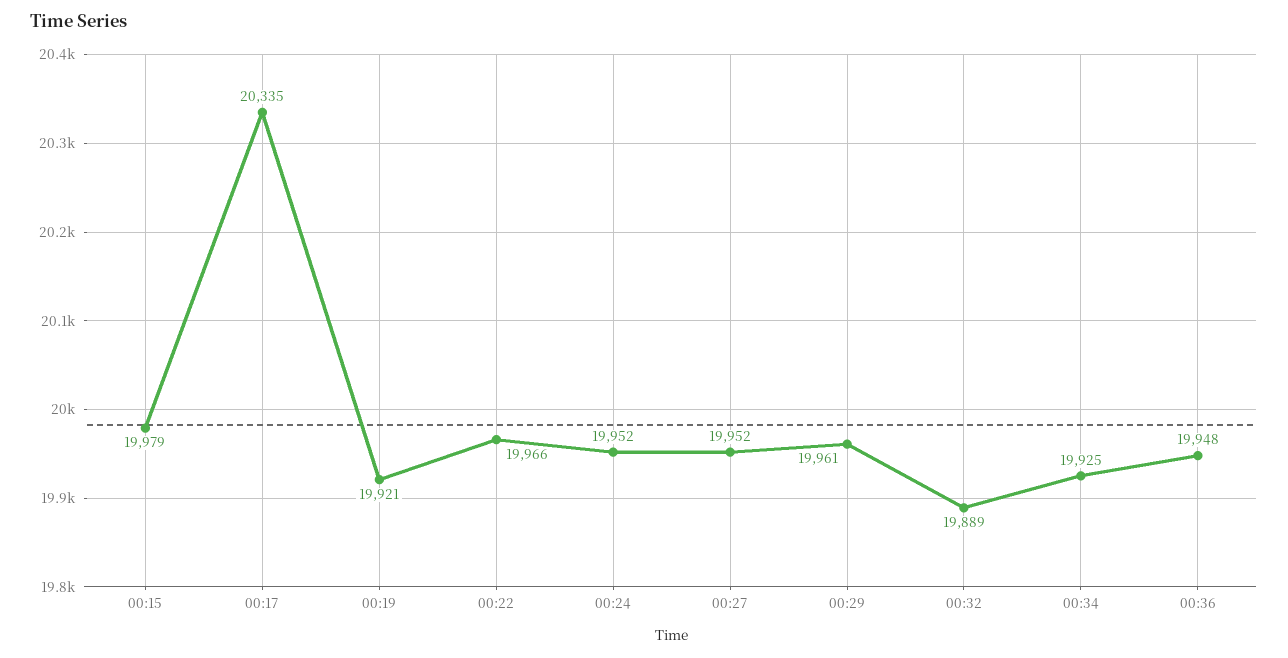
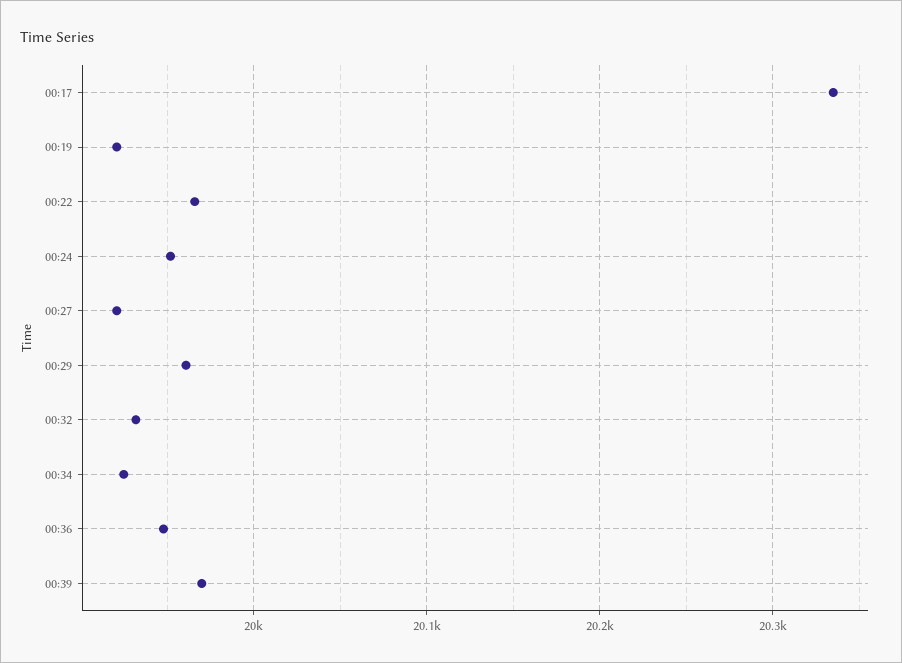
00:15: 19979 -> none
00:27: 19952 -> 19920
00:32: 19889 -> 19930
00:39: none -> 19970

